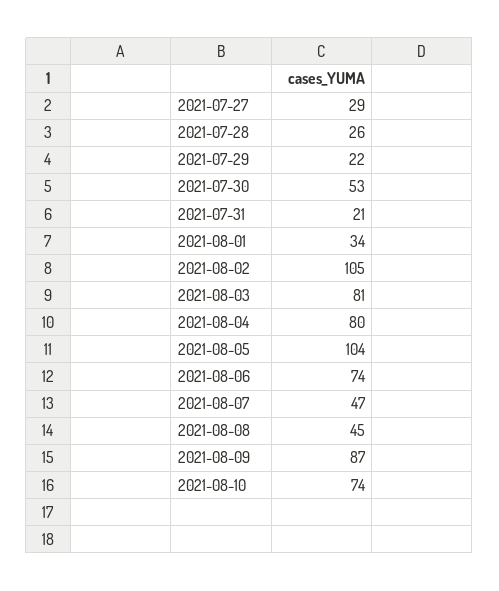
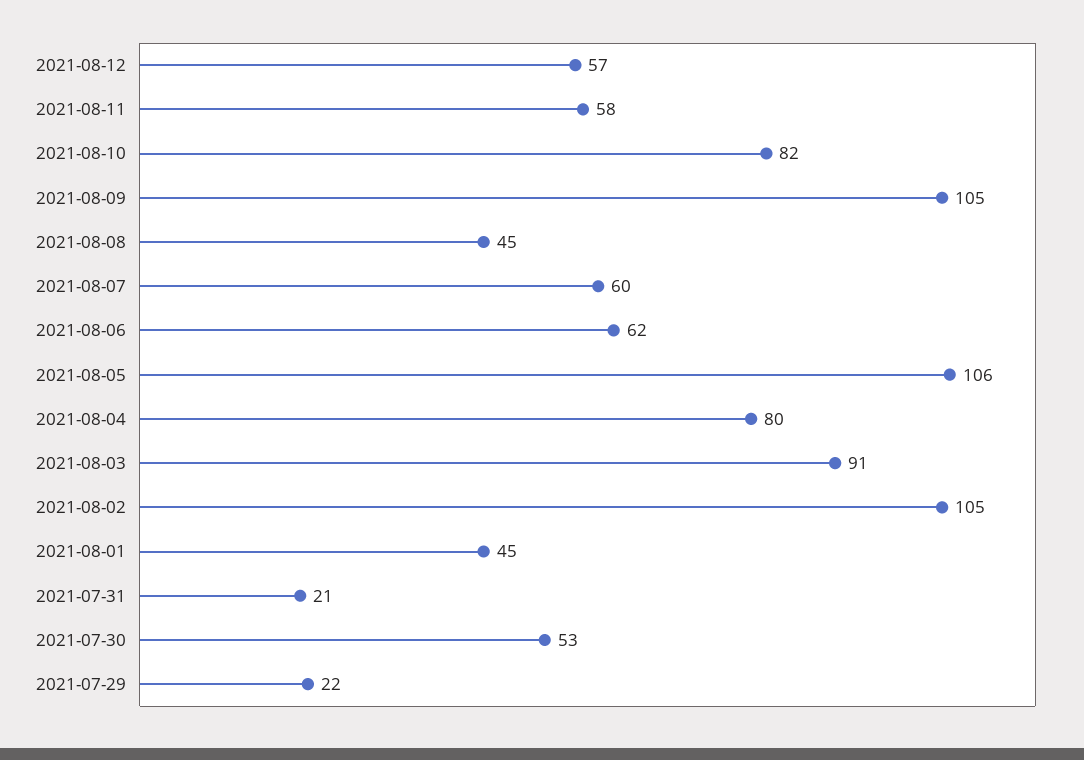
2021-07-27: 29 -> none
2021-07-28: 26 -> none
2021-08-01: 34 -> 45
2021-08-03: 81 -> 91
2021-08-05: 104 -> 106
2021-08-06: 74 -> 62
2021-08-07: 47 -> 60
2021-08-09: 87 -> 105
2021-08-10: 74 -> 82
2021-08-12: none -> 57
2021-08-11: none -> 58

